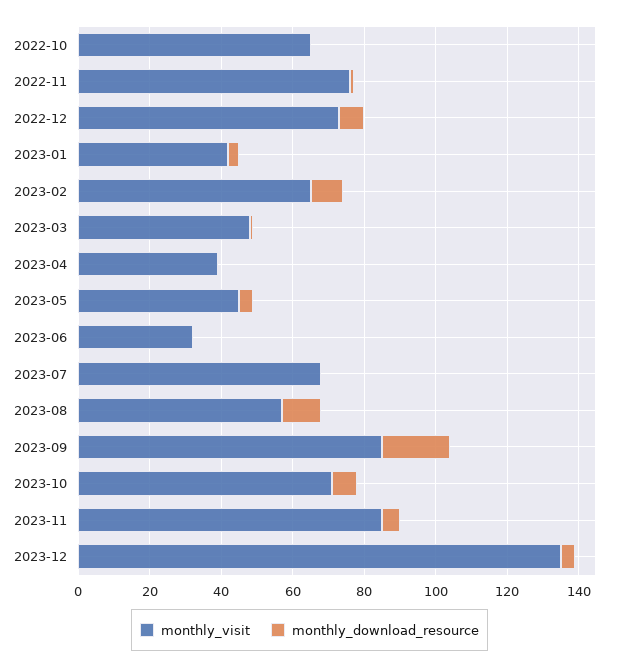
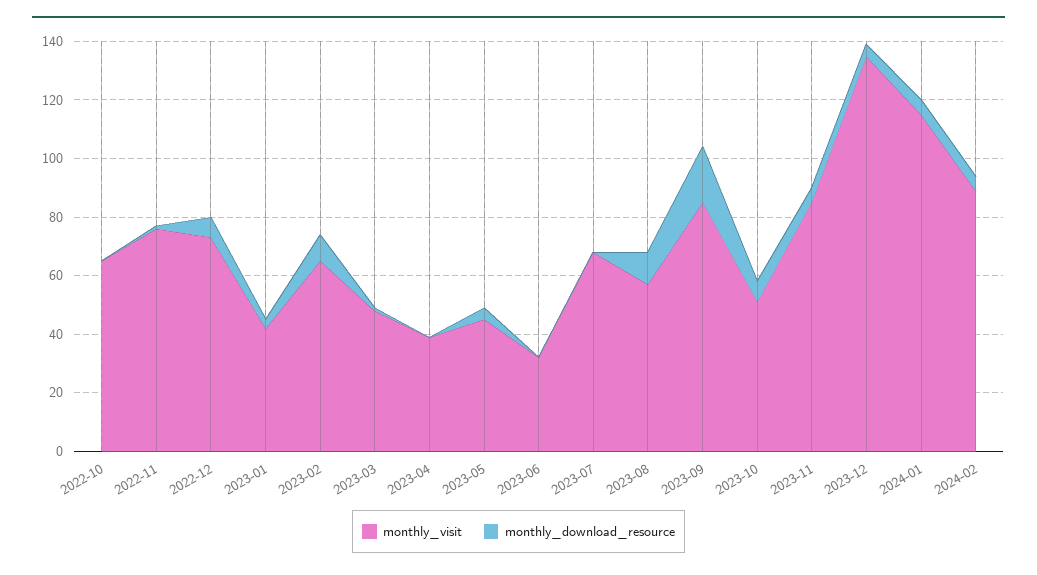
monthly_visit, 2023-10: 70 -> 50
monthly_visit, 2024-01: none -> 115
monthly_download_resource, 2024-01: none -> 5
monthly_visit, 2024-02: none -> 90
monthly_download_resource, 2024-02: none -> 5

